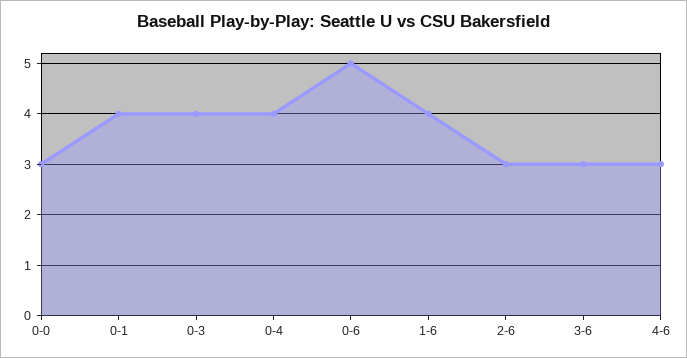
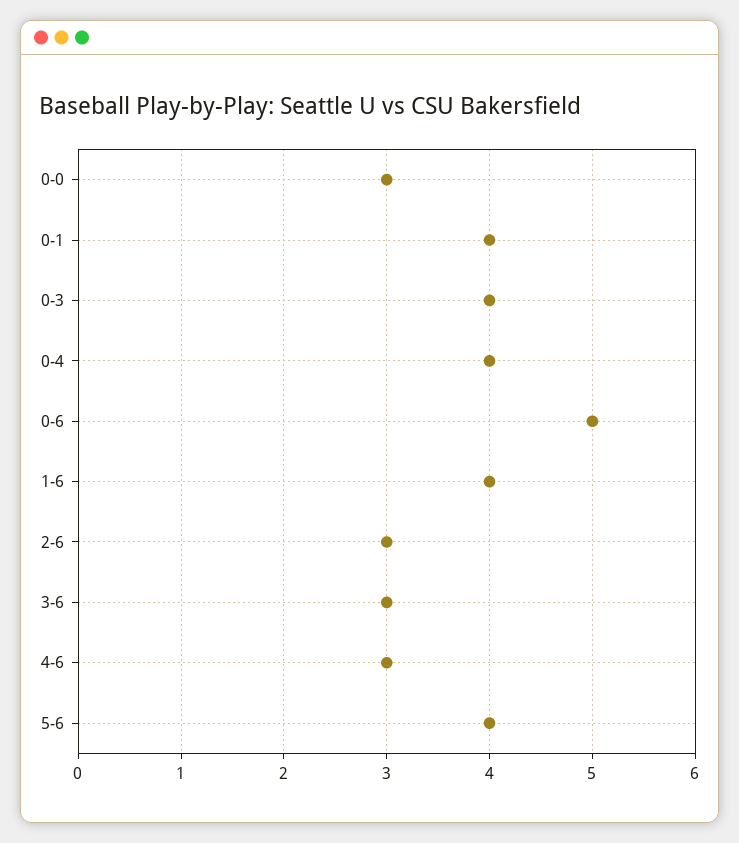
5-6: none -> 4

